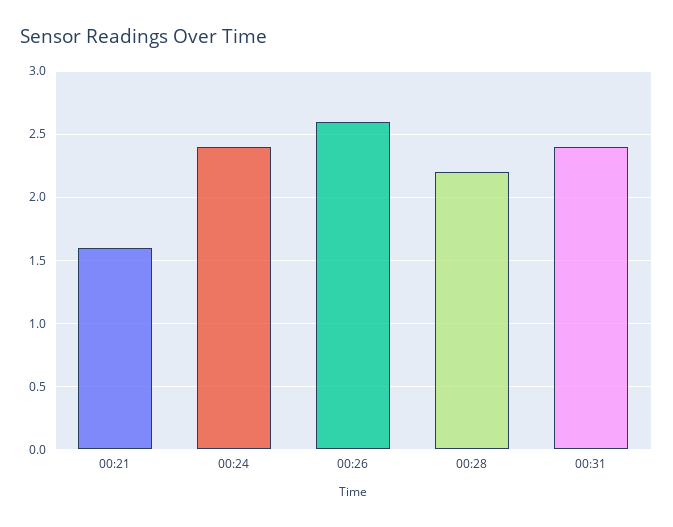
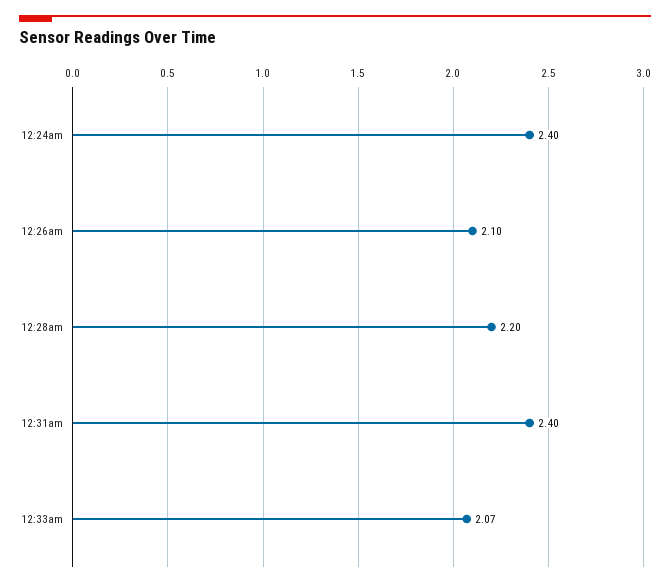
00:21: 1.6 -> none
00:26: 2.6 -> 2.1
12:33am: none -> 2.07

